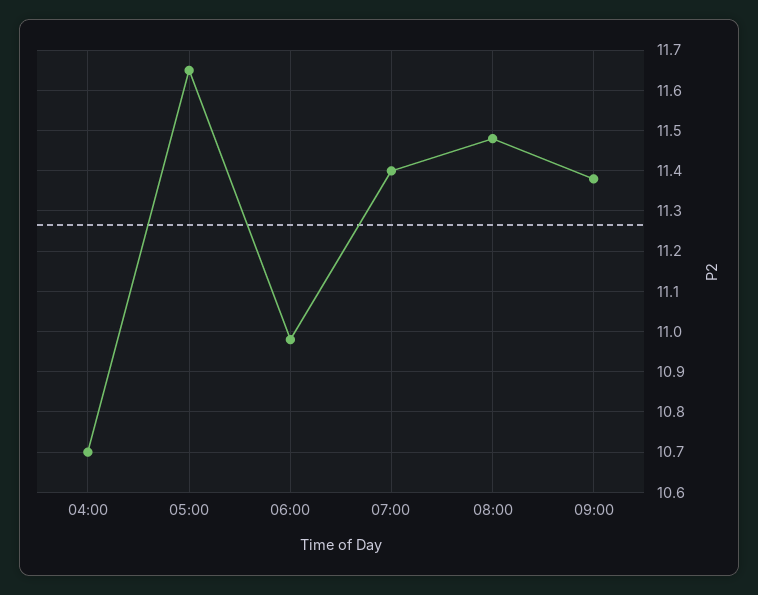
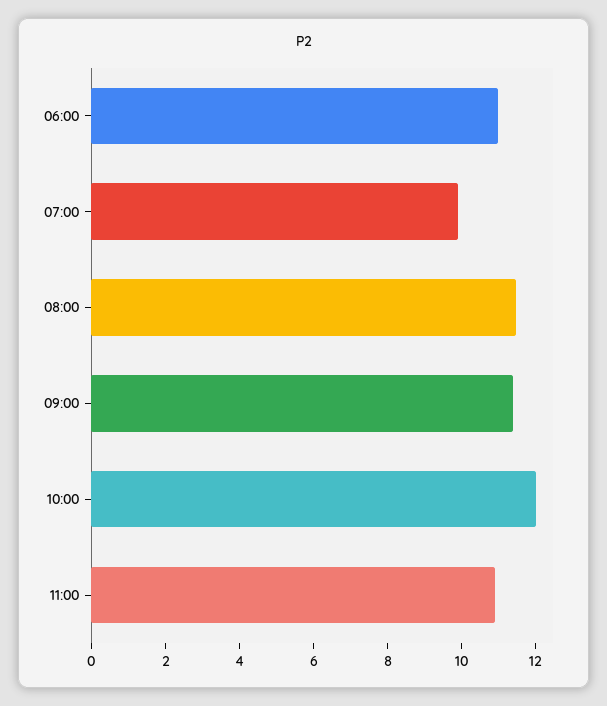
04:00: 10.7 -> none
05:00: 11.65 -> none
07:00: 11.4 -> 10
10:00: none -> 12
11:00: none -> 11

